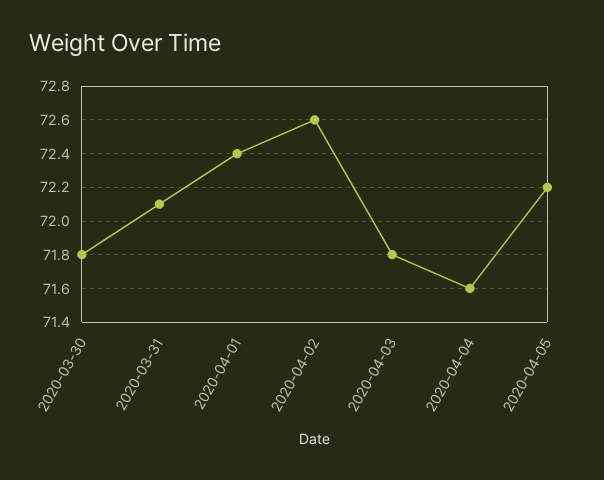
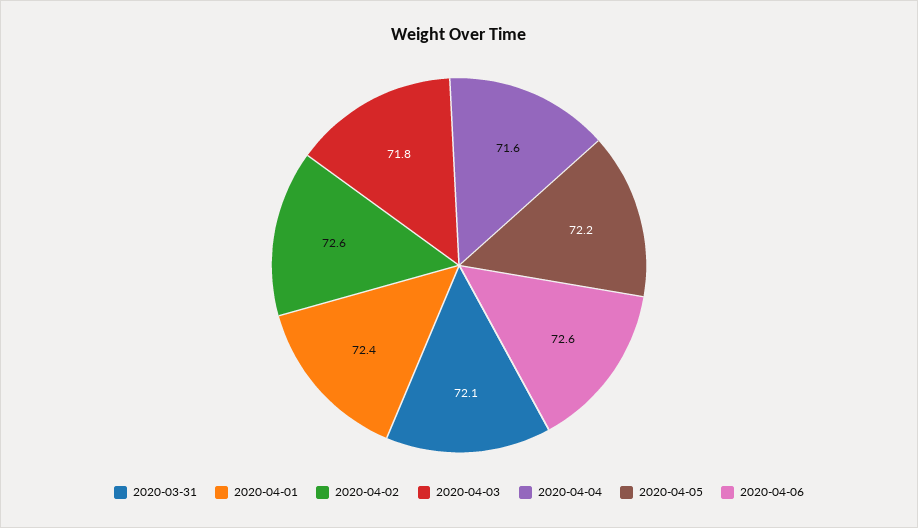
2020-03-30: 71.8 -> none
2020-04-06: none -> 72.6

